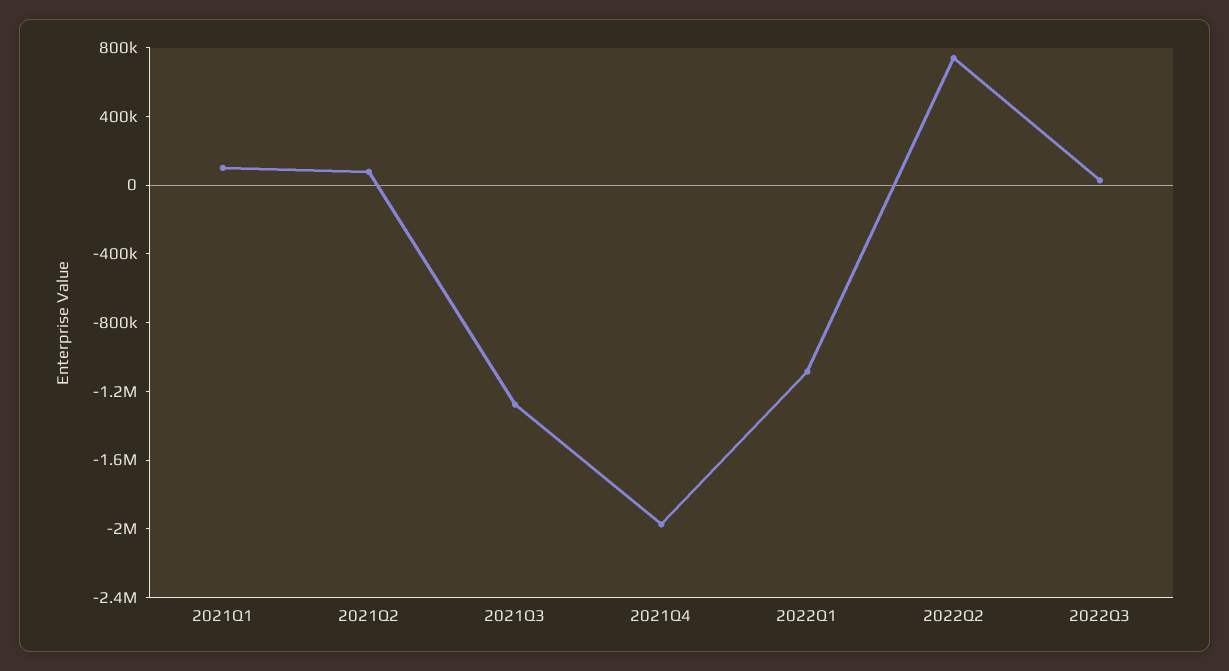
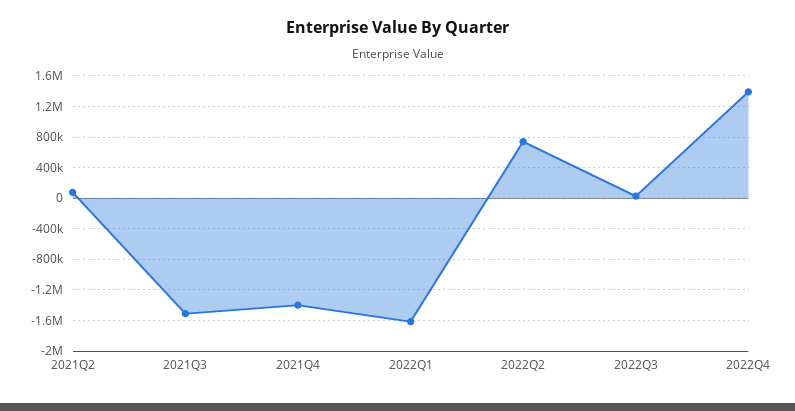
2021Q1: 100000 -> none
2021Q3: -1300000 -> -1500000
2021Q4: -2000000 -> -1400000
2022Q1: -1100000 -> -1600000
2022Q4: none -> 1400000

